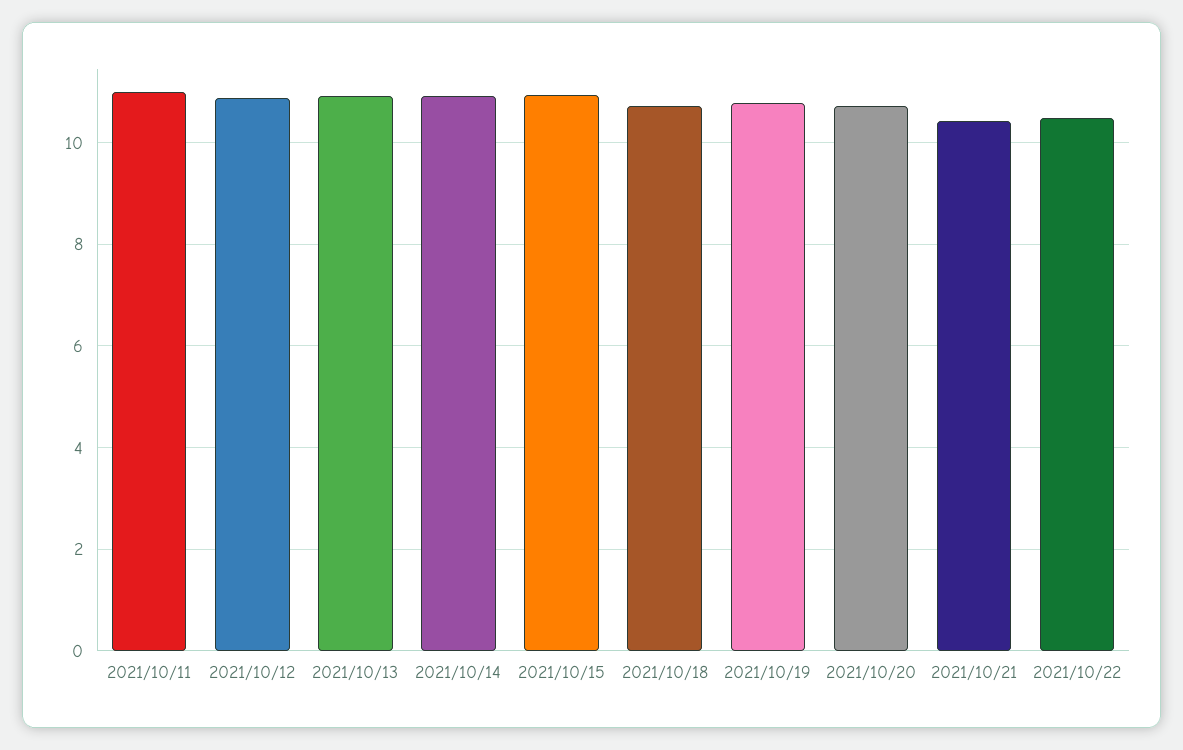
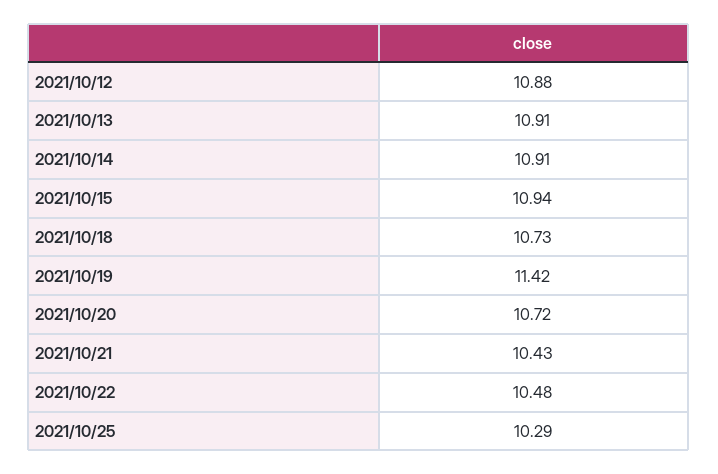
2021/10/11: 11 -> none
2021/10/19: 10.8 -> 11.42
2021/10/25: none -> 10.29

